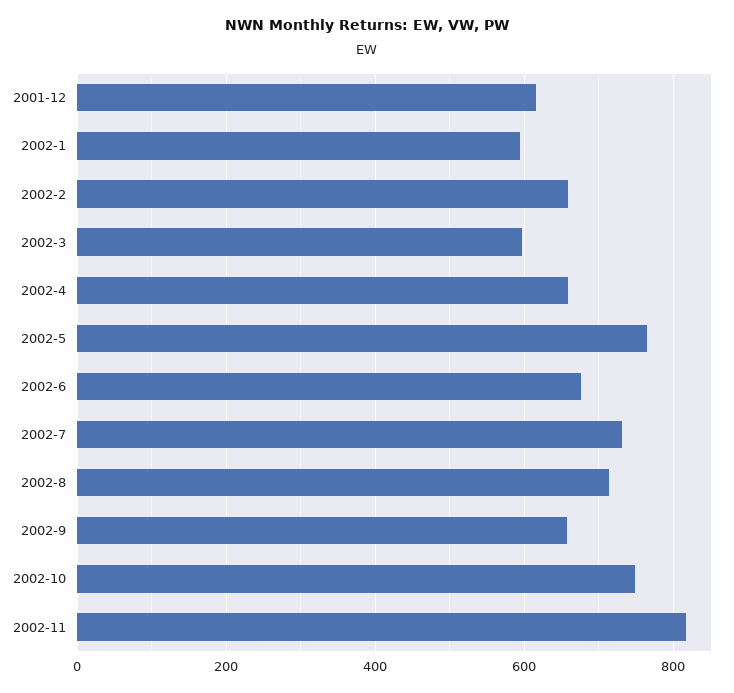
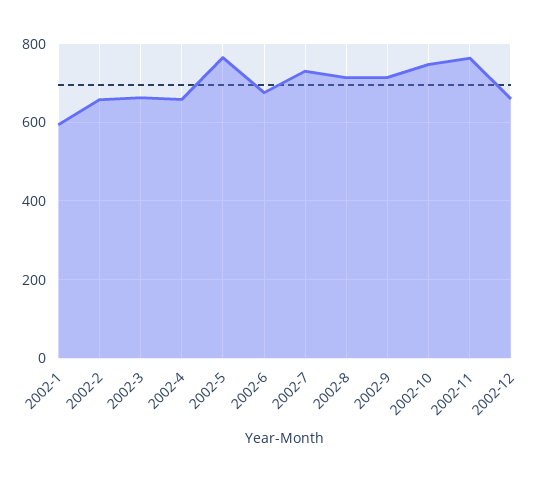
2001-12: 620 -> none
2002-3: 600 -> 660
2002-9: 660 -> 720
2002-11: 820 -> 760
2002-12: none -> 660

